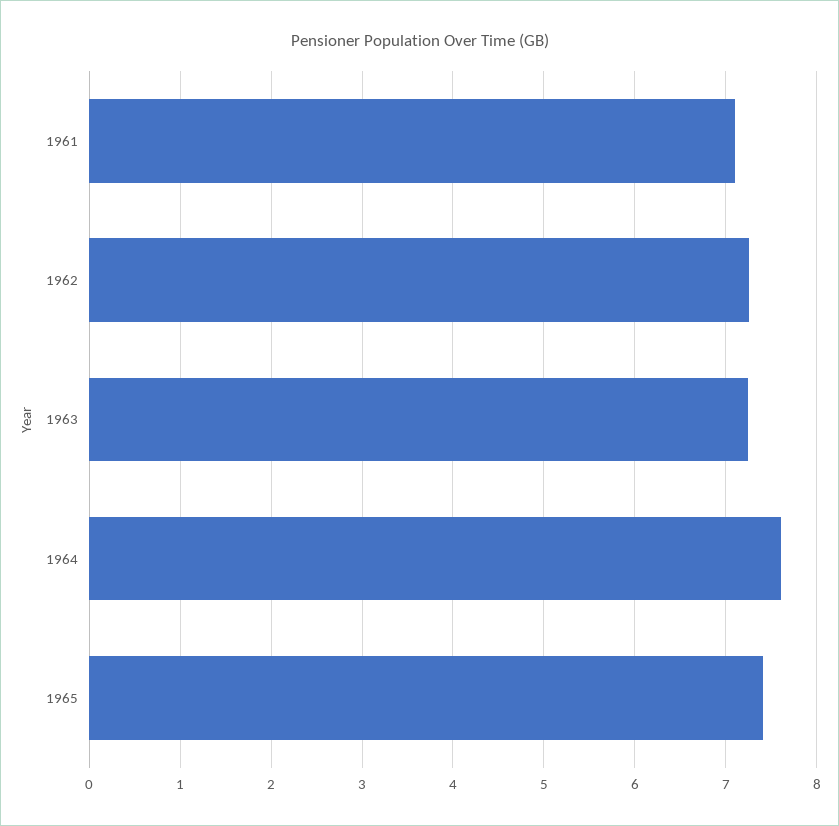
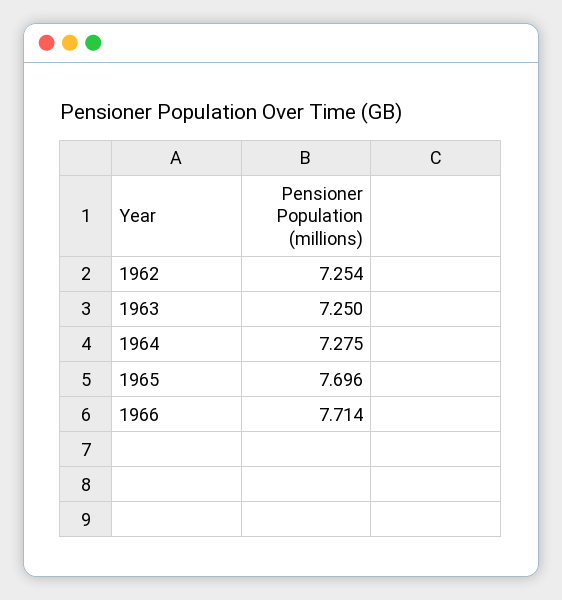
1961: 7.1 -> none
1964: 7.6 -> 7.275
1965: 7.4 -> 7.696
1966: none -> 7.714

